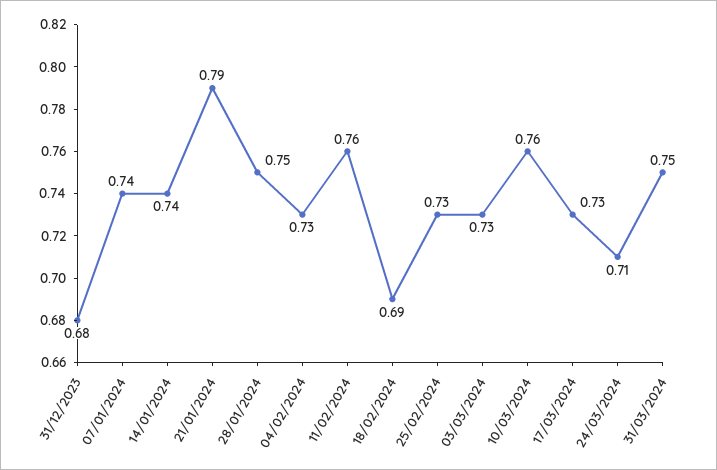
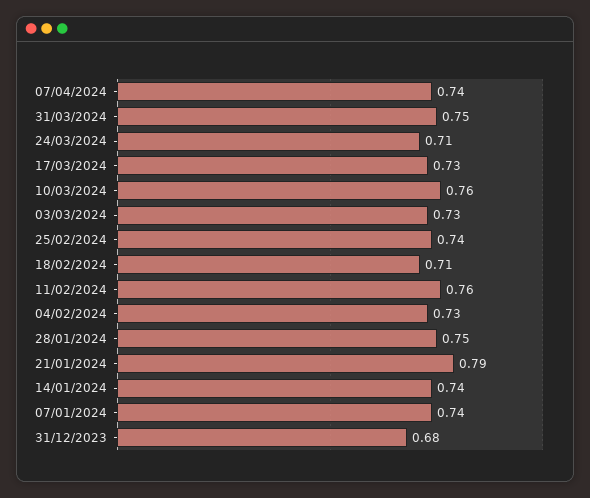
18/02/2024: 0.69 -> 0.71
25/02/2024: 0.73 -> 0.74
07/04/2024: none -> 0.74

